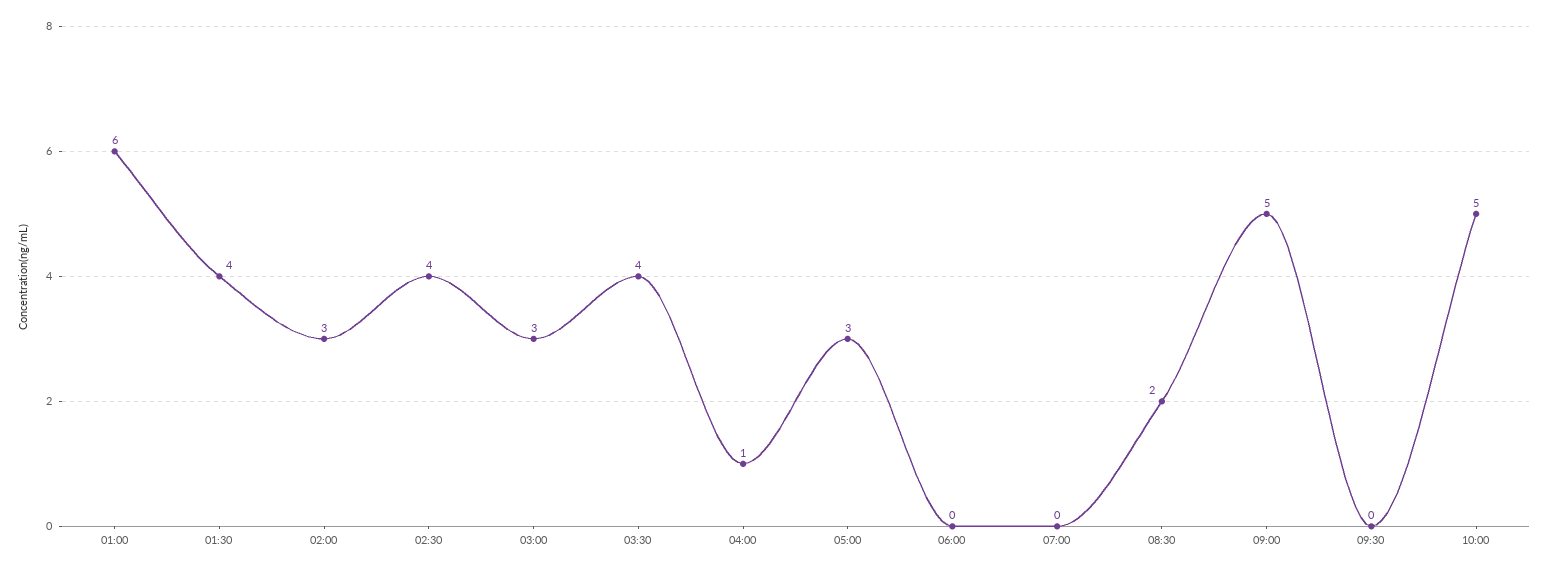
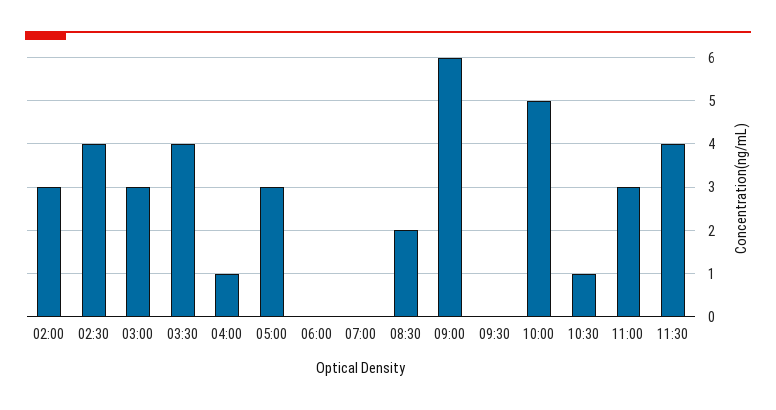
01:00: 6 -> none
01:30: 4 -> none
09:00: 5 -> 6
10:30: none -> 1
11:00: none -> 3
11:30: none -> 4

